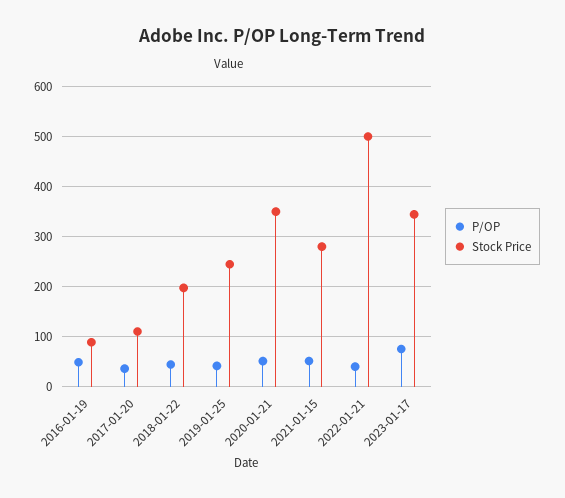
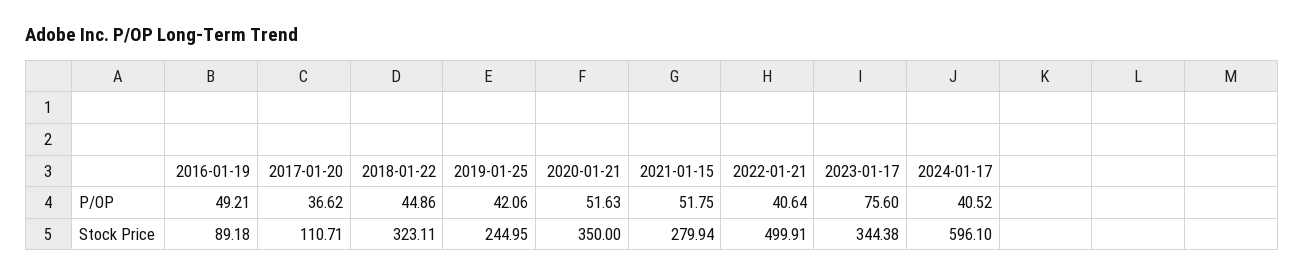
Stock Price, 2018-01-22: 200 -> 323.11
P/OP, 2024-01-17: none -> 40.52
Stock Price, 2024-01-17: none -> 596.1

